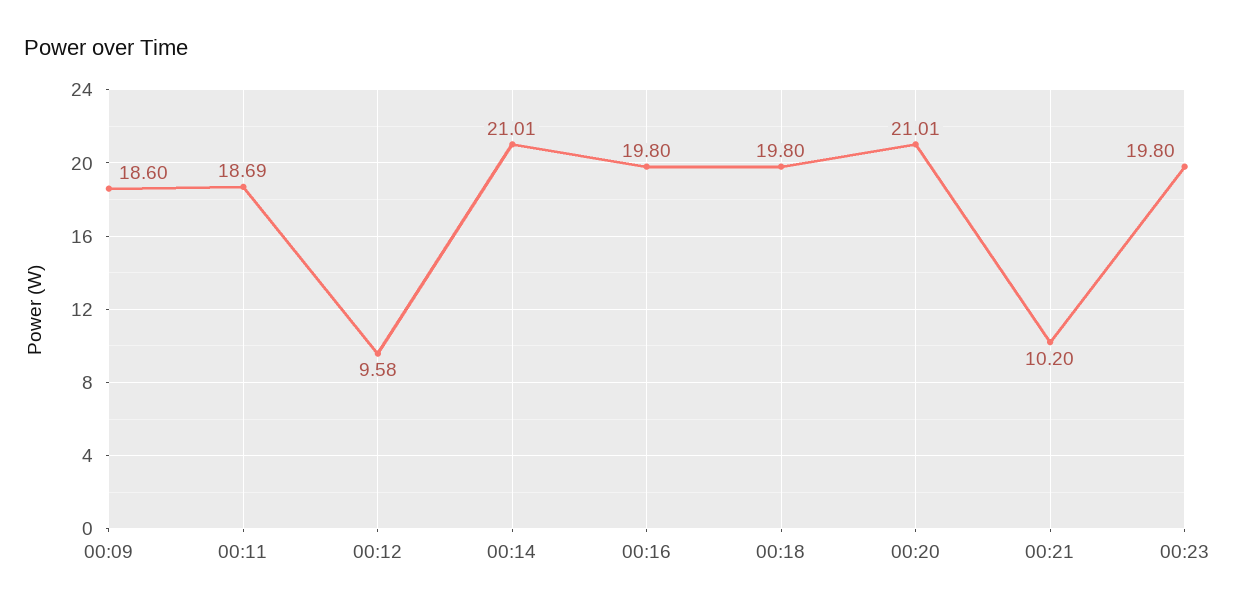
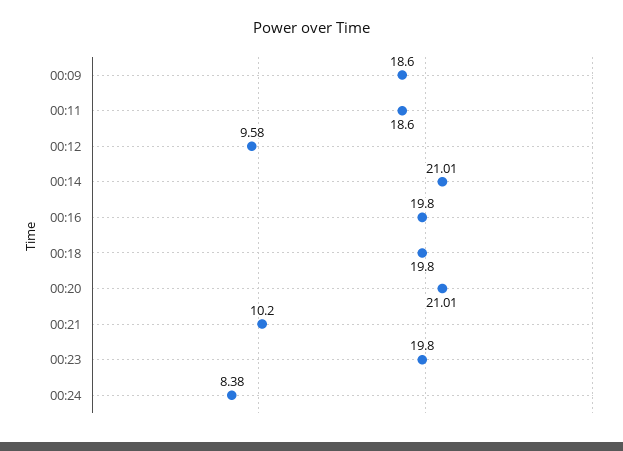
00:11: 18.69 -> 18.6
00:24: none -> 8.38

